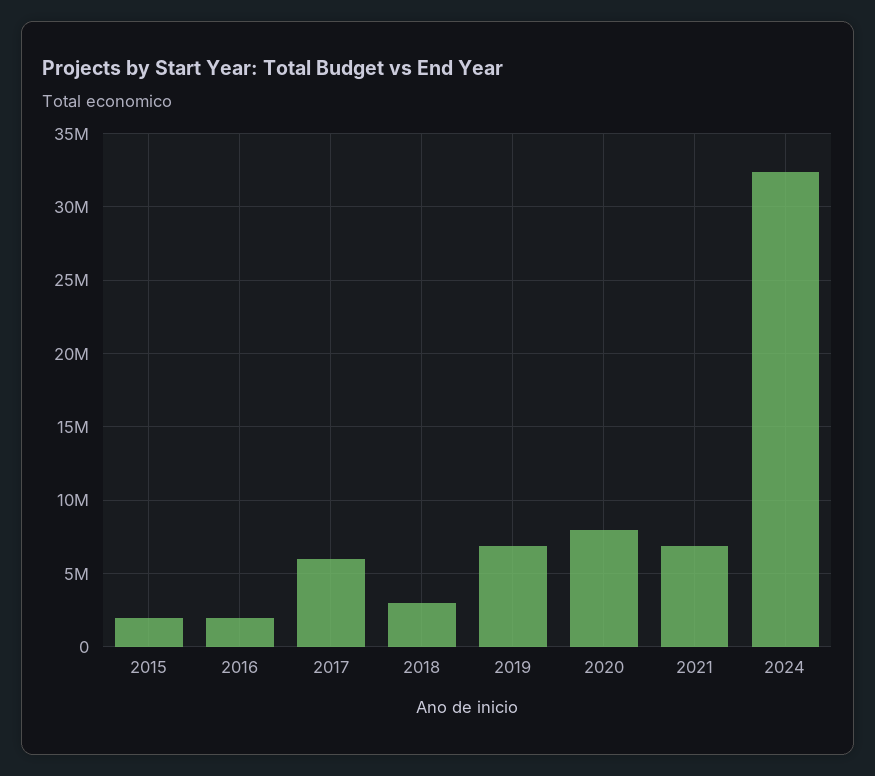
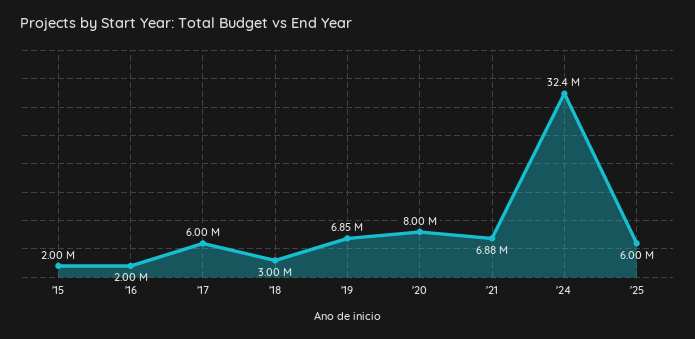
'25: none -> 6000000

